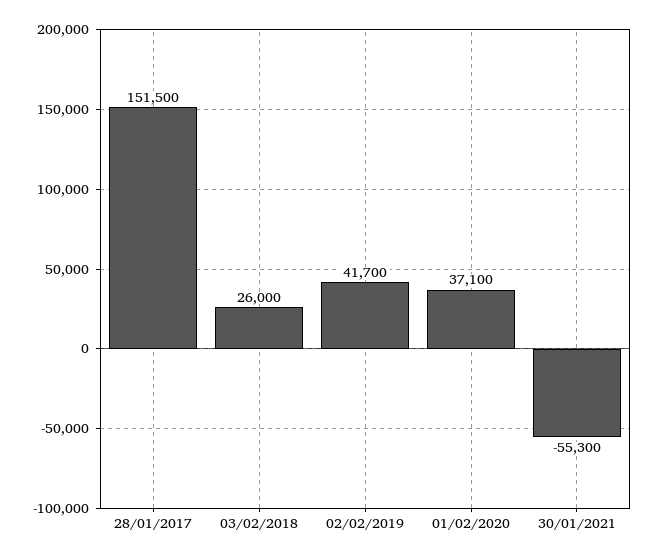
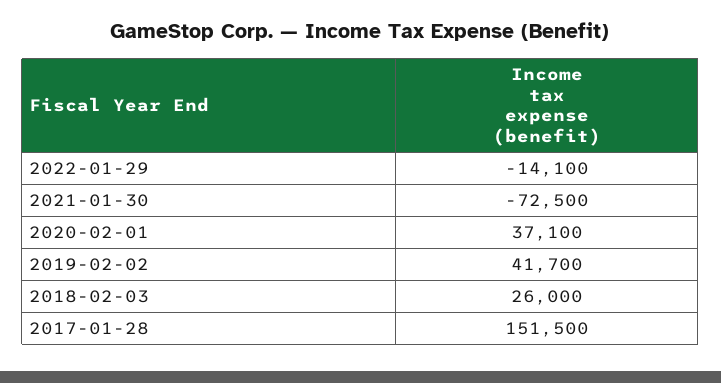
30/01/2021: -55300 -> -72500
2022-01-29: none -> -14100

